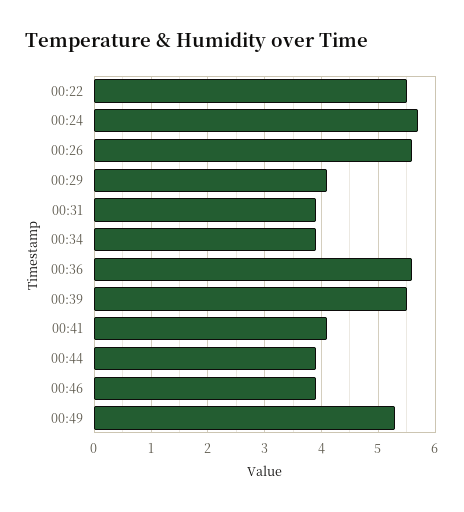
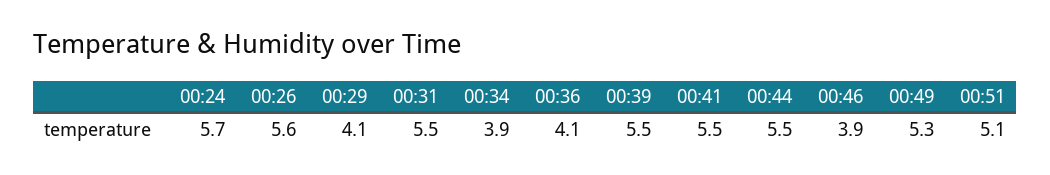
00:22: 5.5 -> none
00:31: 4 -> 5.5
00:36: 5.5 -> 4.1
00:41: 4 -> 5.5
00:44: 4 -> 5.5
00:51: none -> 5.1

